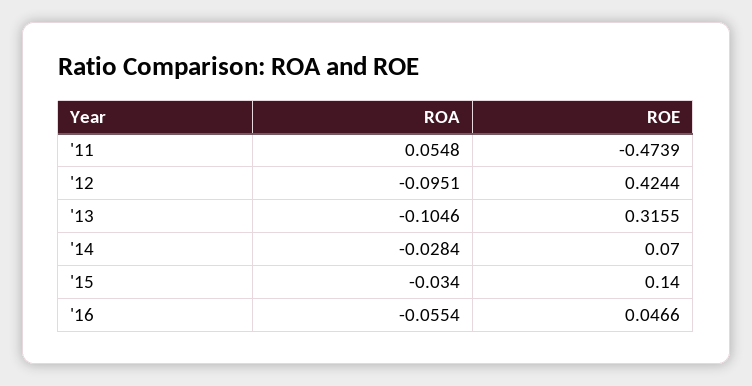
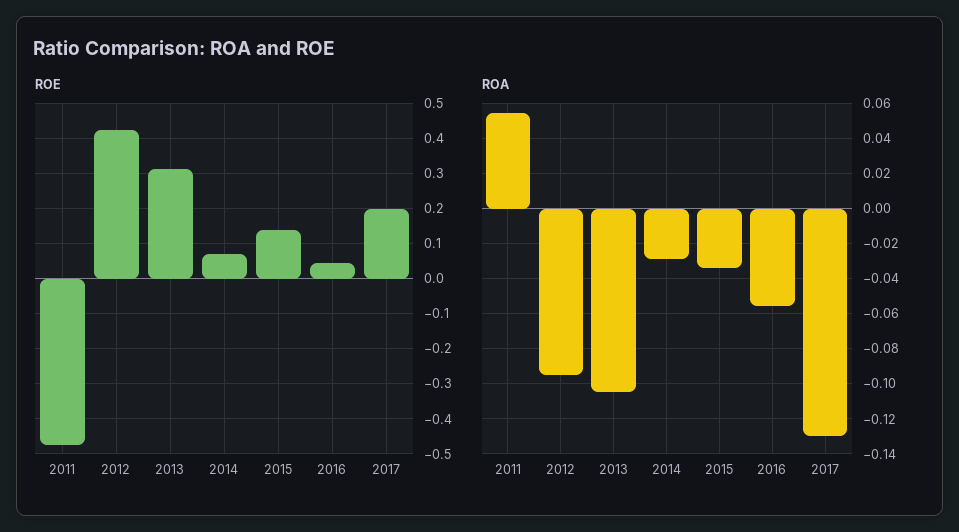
ROE, 2017: none -> 0.2
ROA, 2017: none -> -0.13

